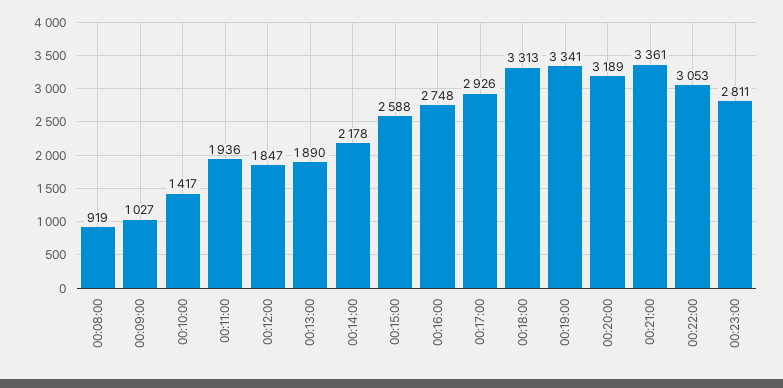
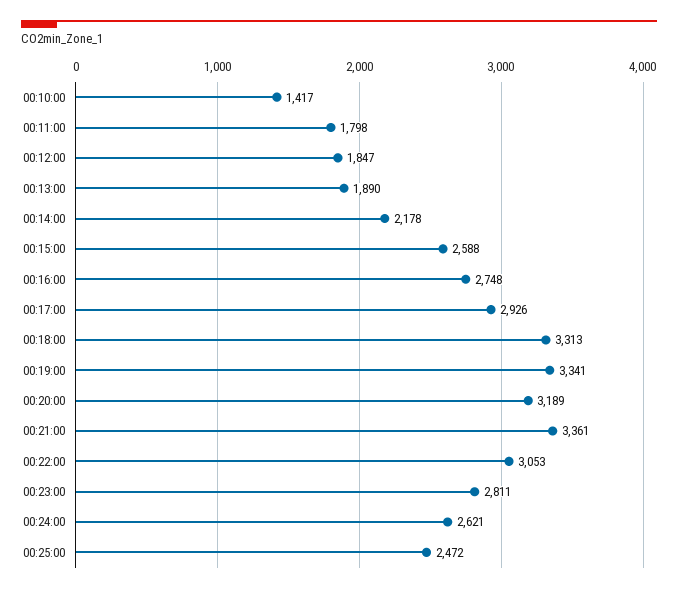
00:08:00: 919 -> none
00:09:00: 1027 -> none
00:11:00: 1936 -> 1798
00:24:00: none -> 2621
00:25:00: none -> 2472

